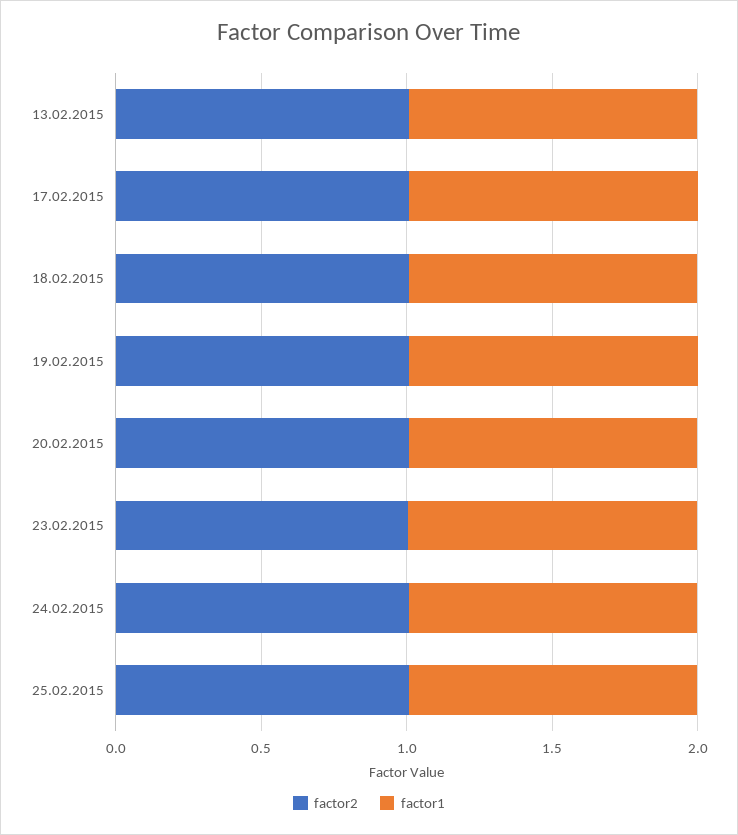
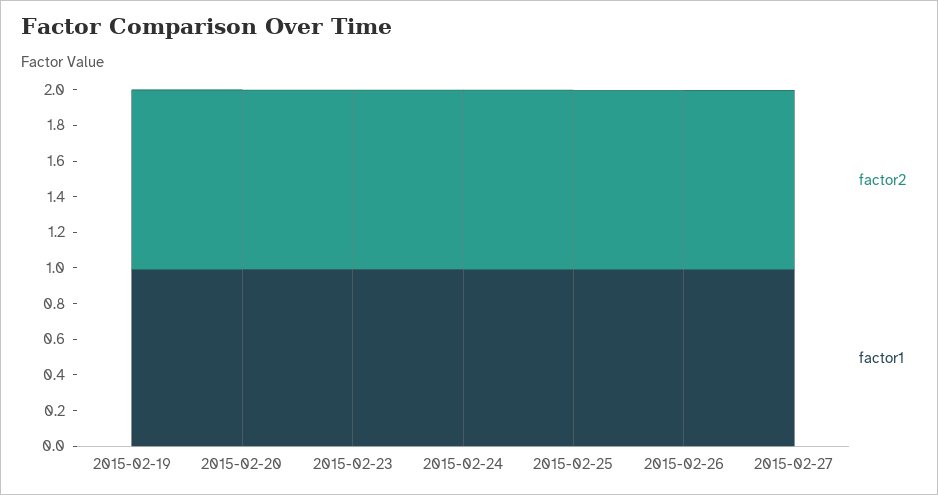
factor2, 13.02.2015: 1 -> none
factor1, 13.02.2015: 1 -> none
factor2, 17.02.2015: 1 -> none
factor1, 17.02.2015: 1 -> none
factor2, 18.02.2015: 1 -> none
factor1, 18.02.2015: 1 -> none
factor2, 2015-02-26: none -> 1
factor1, 2015-02-26: none -> 1
factor2, 2015-02-27: none -> 1
factor1, 2015-02-27: none -> 1

